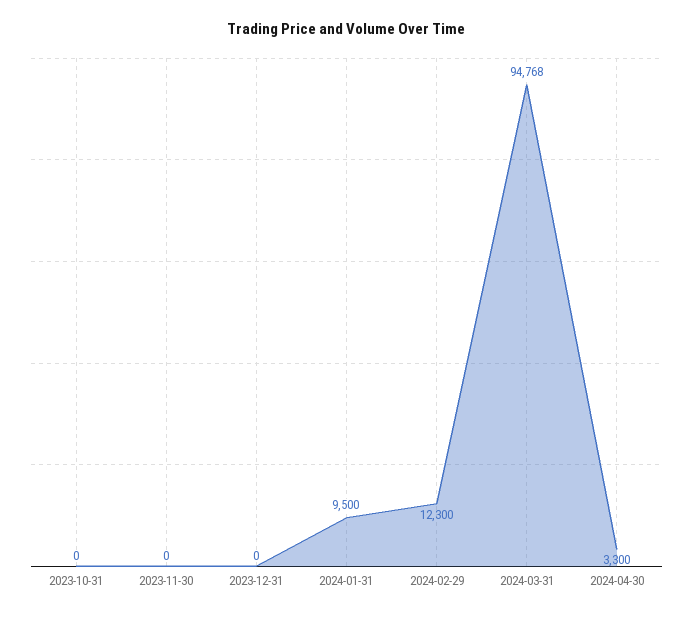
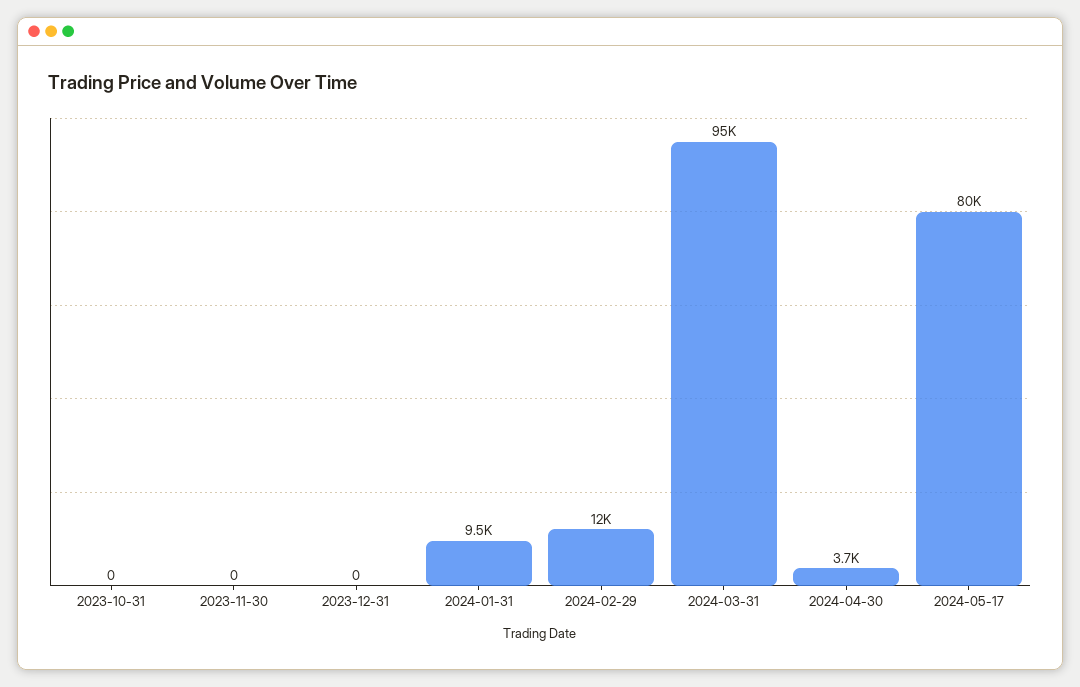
2024-04-30: 3300 -> 3700
2024-05-17: none -> 80000

